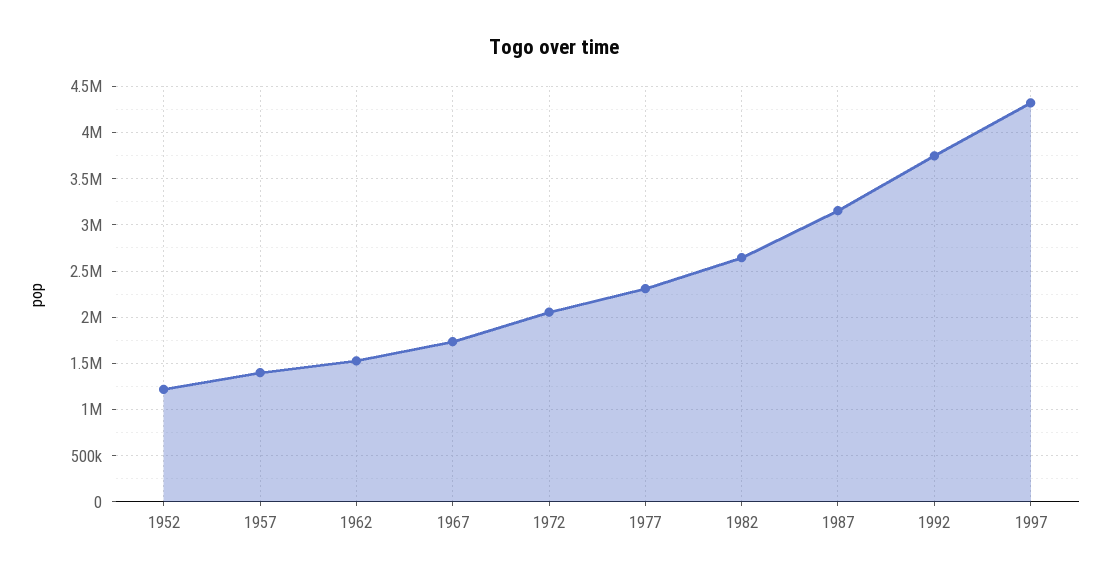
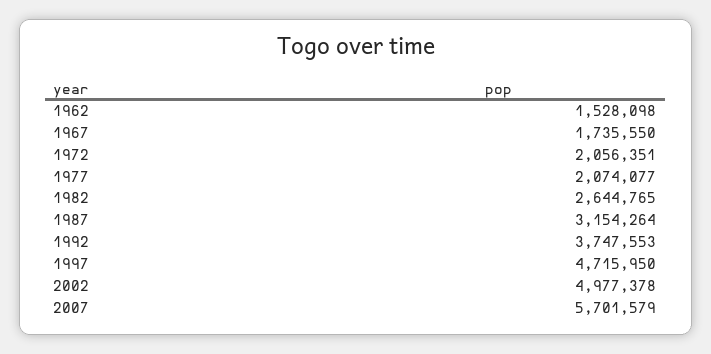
1952: 1200000 -> none
1957: 1400000 -> none
1977: 2300000 -> 2074077
1997: 4300000 -> 4715950
2002: none -> 4977378
2007: none -> 5701579

